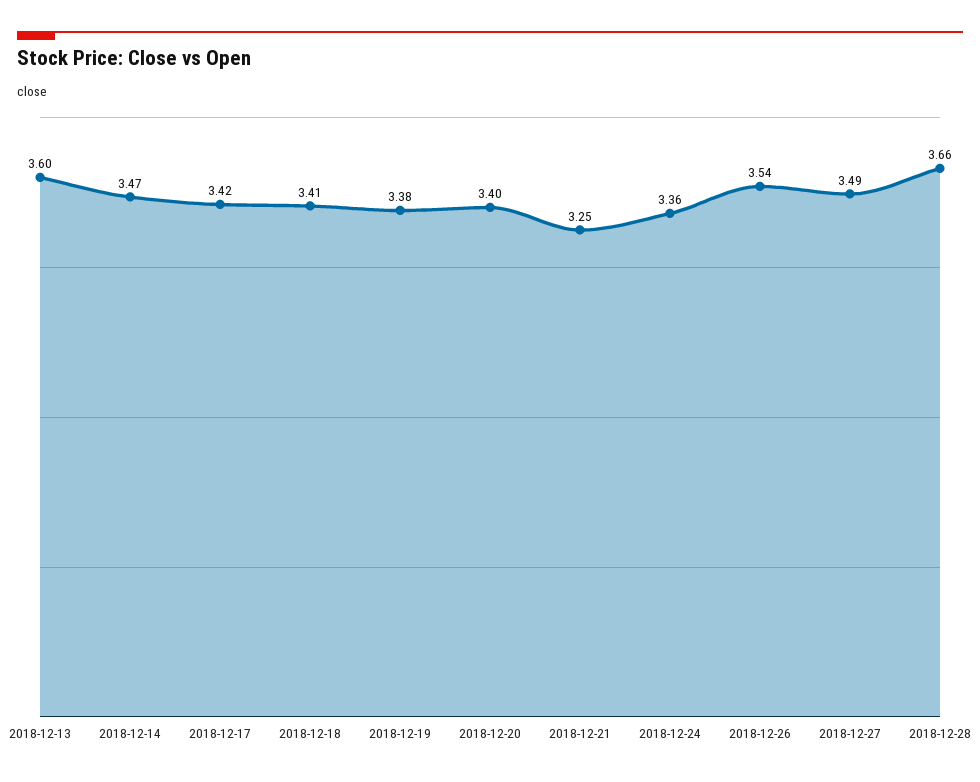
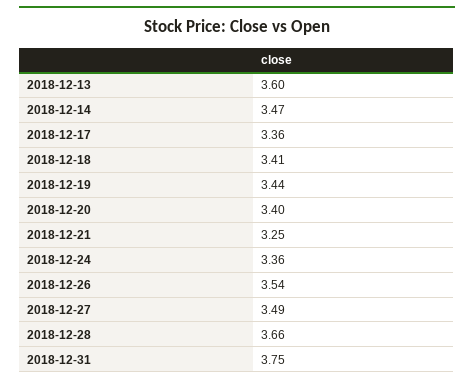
2018-12-17: 3.42 -> 3.36
2018-12-19: 3.38 -> 3.44
2018-12-31: none -> 3.75

